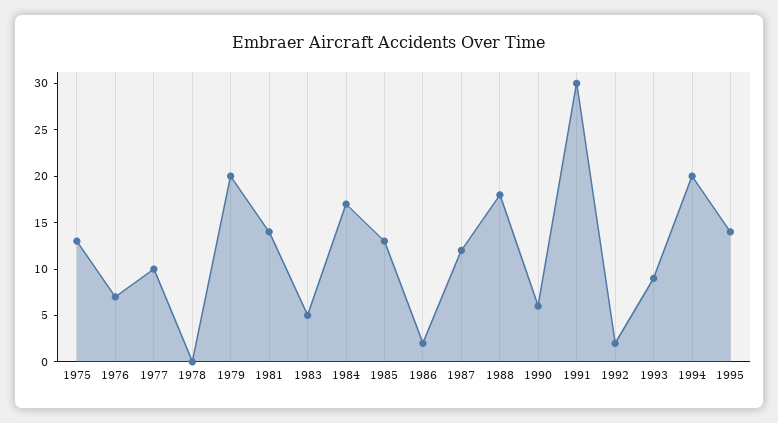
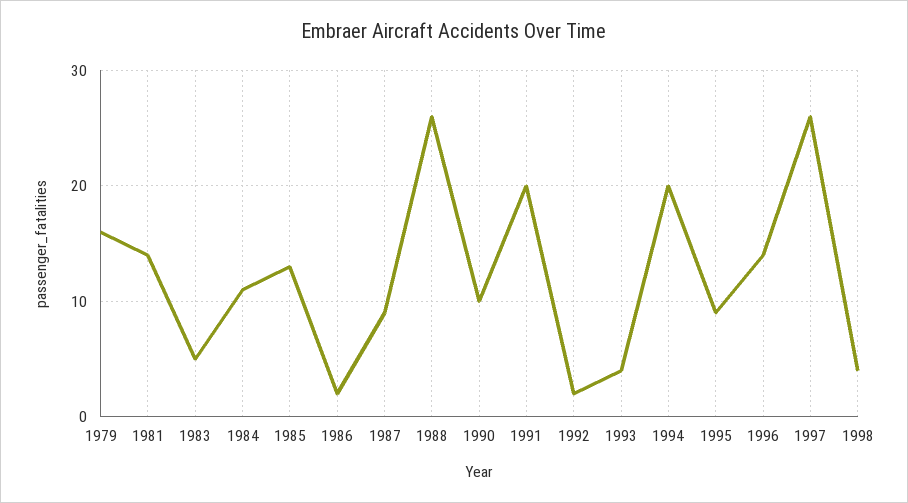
1975: 13 -> none
1976: 7 -> none
1977: 10 -> none
1978: 0 -> none
1979: 20 -> 16
1984: 17 -> 11
1987: 12 -> 9
1988: 18 -> 26
1990: 6 -> 10
1991: 30 -> 20
1993: 9 -> 4
1995: 14 -> 9
1996: none -> 14
1997: none -> 26
1998: none -> 4

